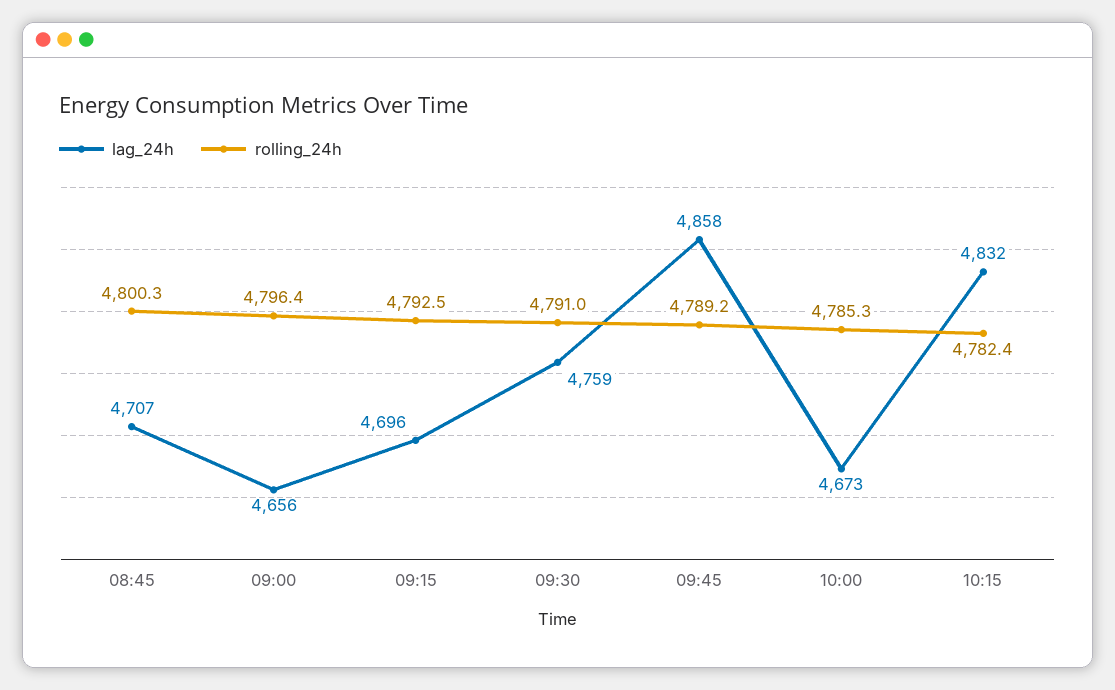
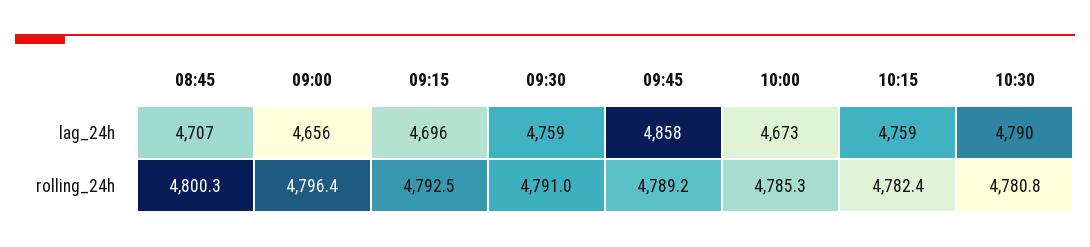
lag_24h, 10:15: 4832 -> 4759
lag_24h, 10:30: none -> 4790
rolling_24h, 10:30: none -> 4780.8

